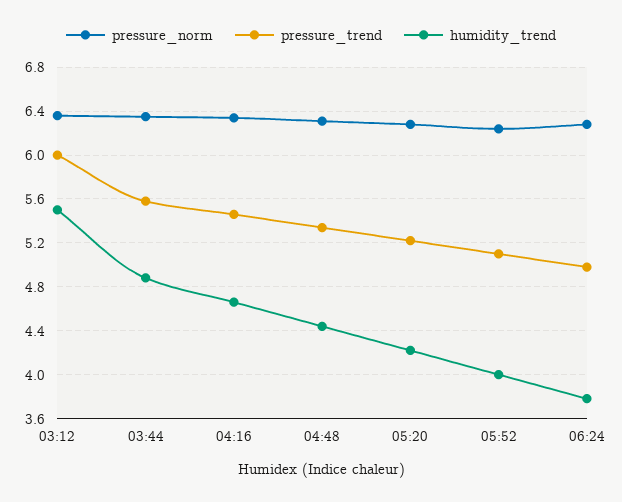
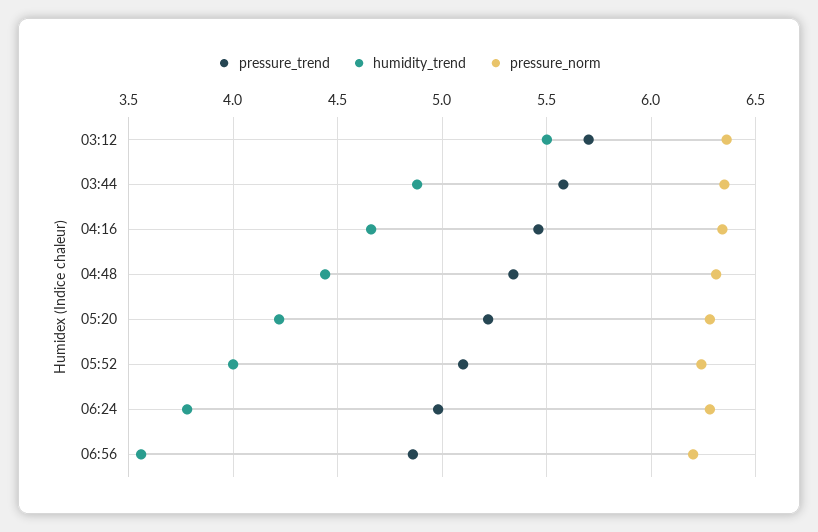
pressure_trend, 03:12: 6 -> 5.7
pressure_trend, 06:56: none -> 4.85
humidity_trend, 06:56: none -> 3.55
pressure_norm, 06:56: none -> 6.2

